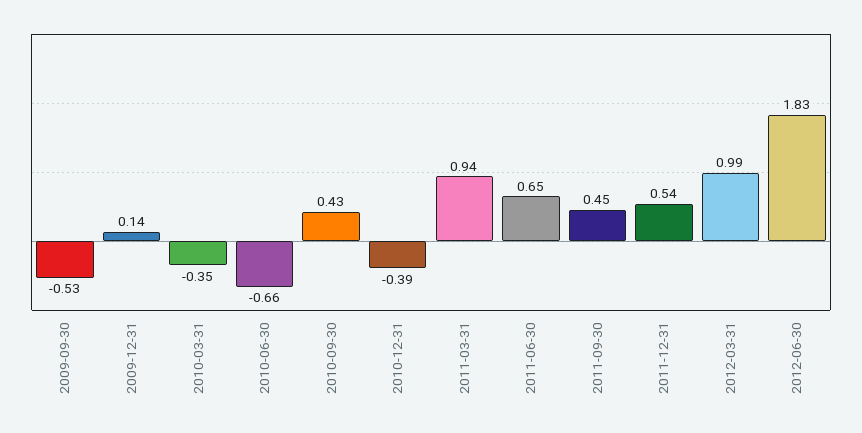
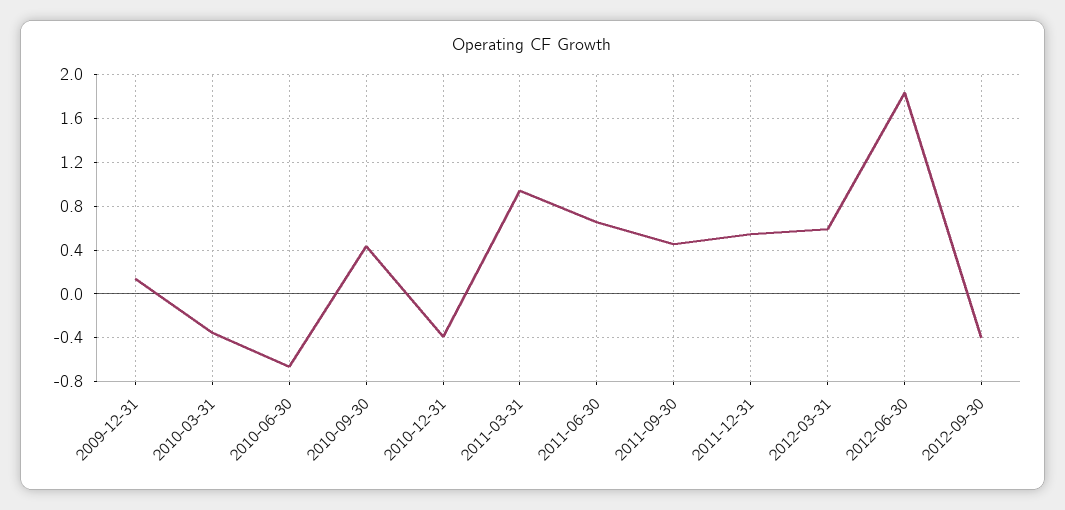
2009-09-30: -0.53 -> none
2012-03-31: 0.99 -> 0.6
2012-09-30: none -> -0.4

